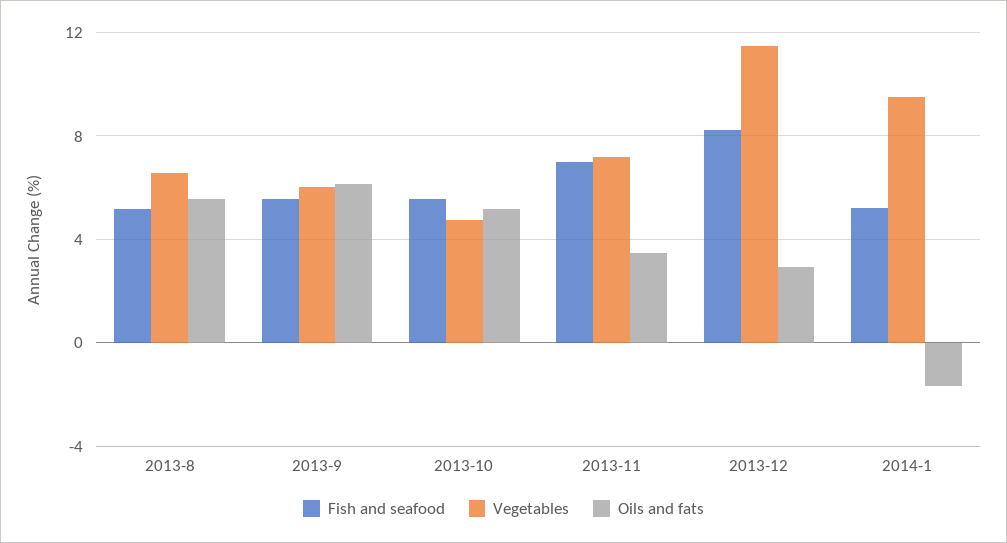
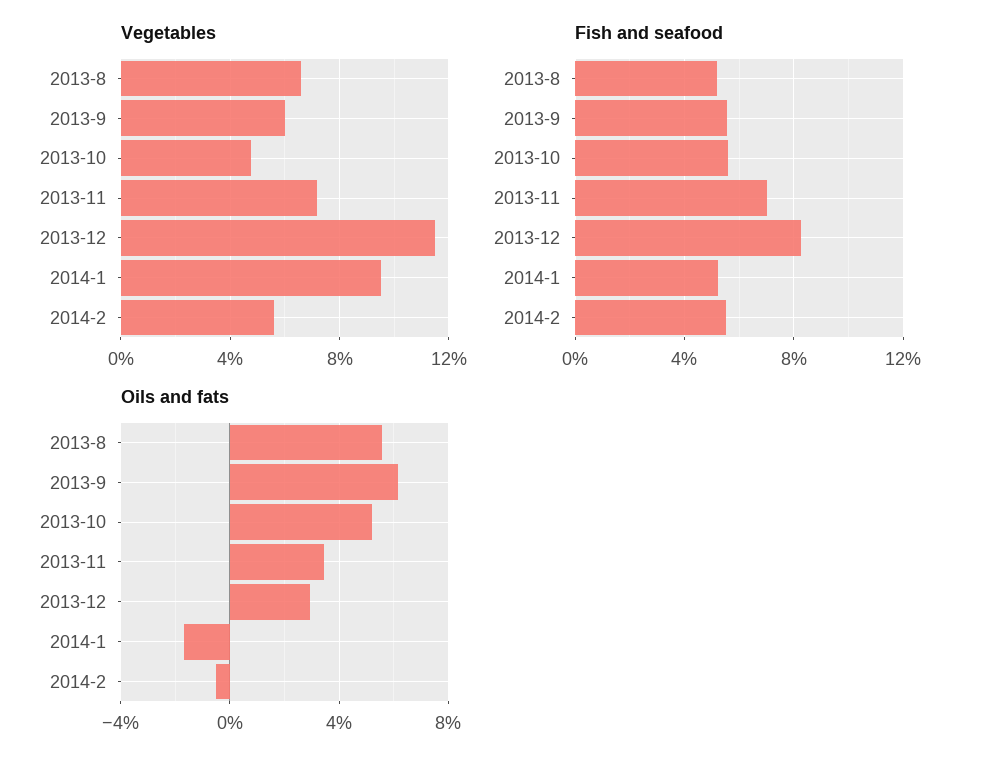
Vegetables, 2014-2: none -> 5.5
Fish and seafood, 2014-2: none -> 5.5
Oils and fats, 2014-2: none -> -0.5

